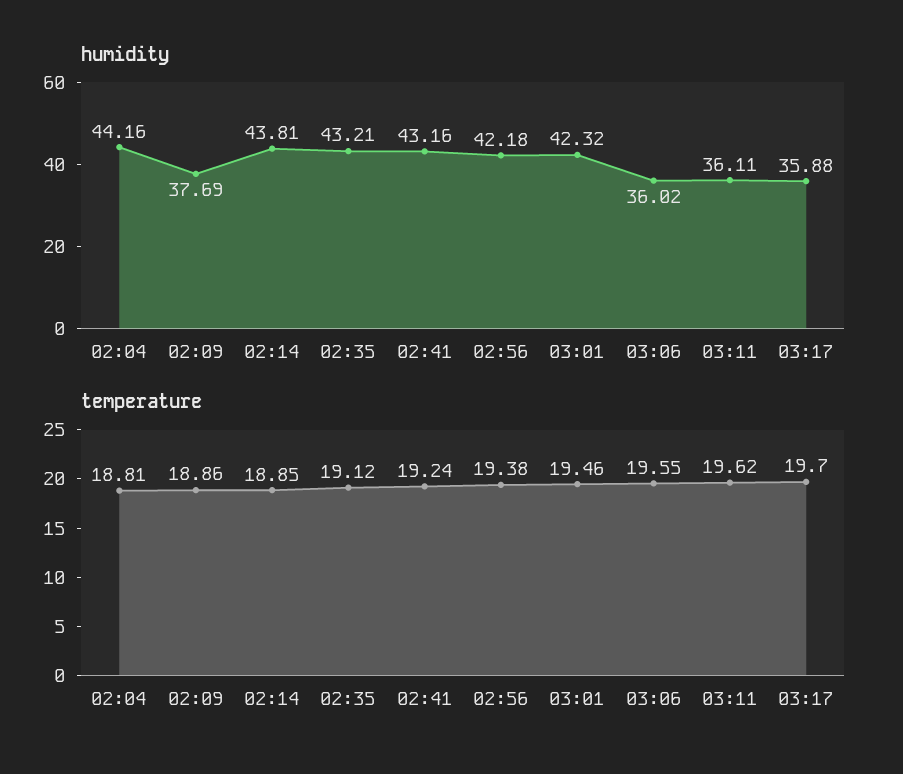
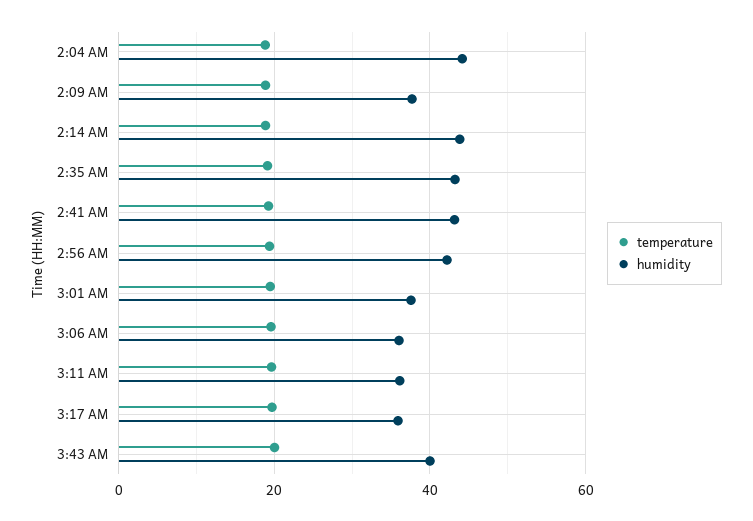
humidity, 03:01: 42.32 -> 38
temperature, 3:43 AM: none -> 20
humidity, 3:43 AM: none -> 40

